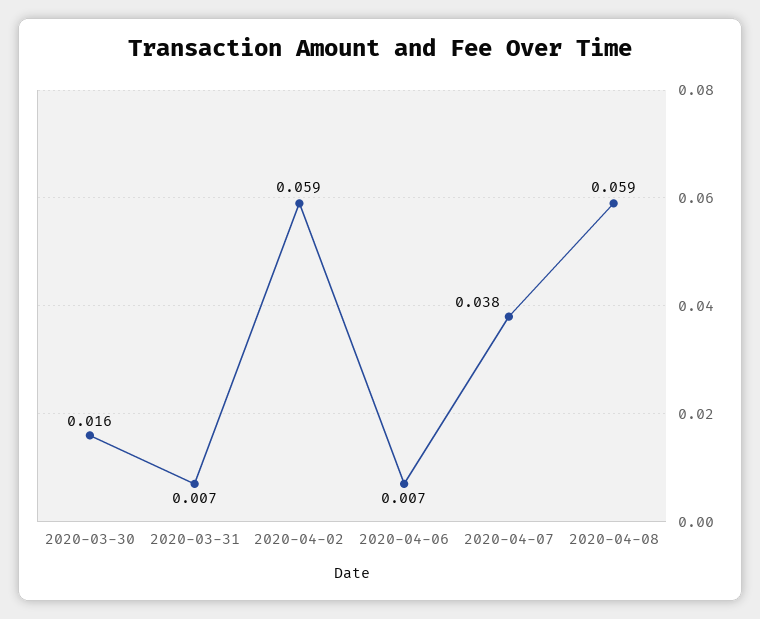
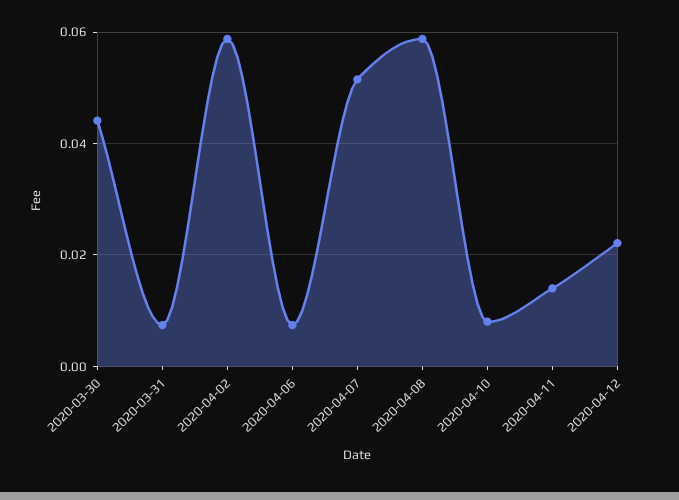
2020-03-30: 0.016 -> 0.044
2020-04-07: 0.038 -> 0.052
2020-04-10: none -> 0.008
2020-04-11: none -> 0.014
2020-04-12: none -> 0.022

